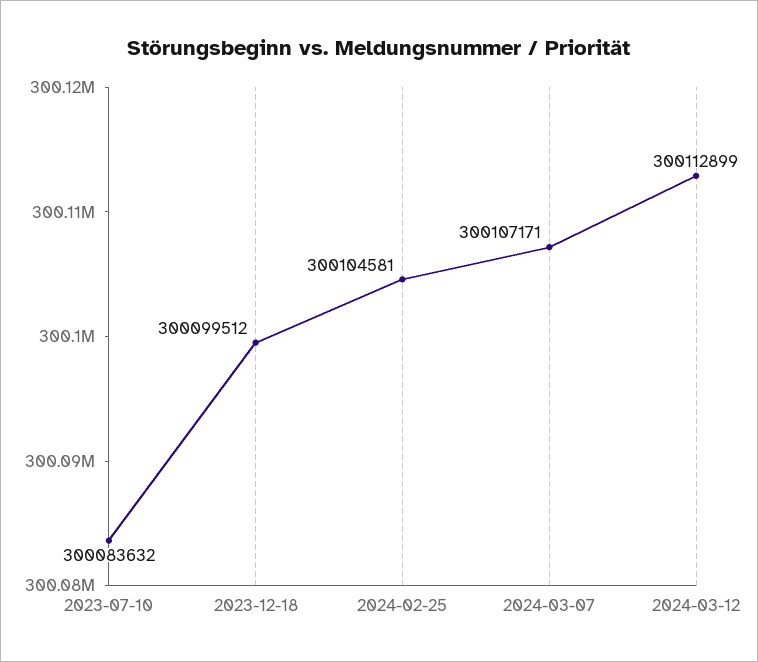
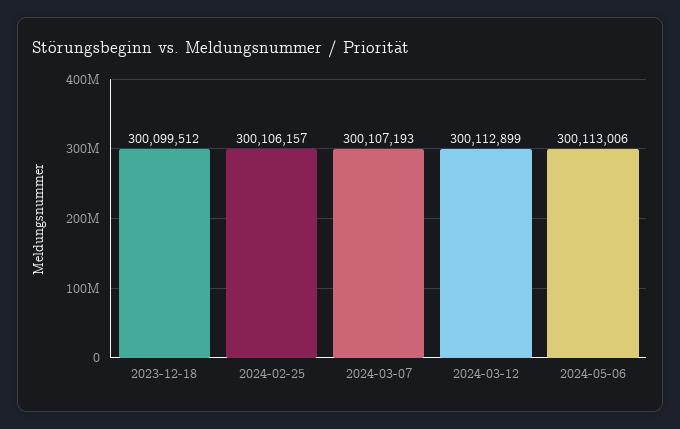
2023-07-10: 300083632 -> none
2024-02-25: 300104581 -> 300106157
2024-03-07: 300107171 -> 300107193
2024-05-06: none -> 300113006

